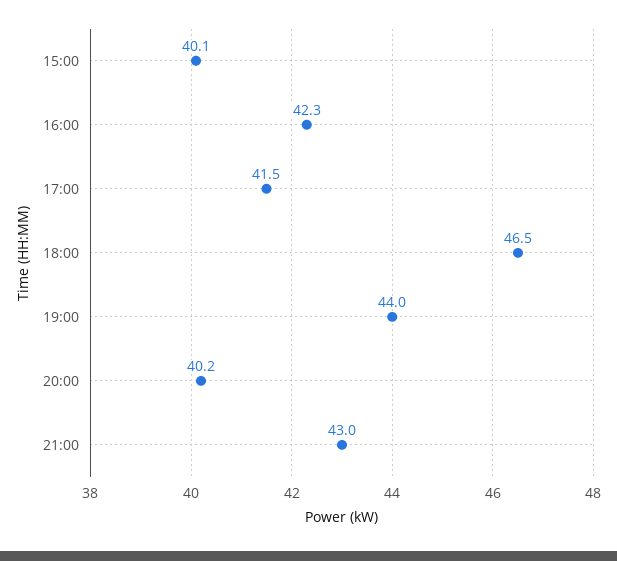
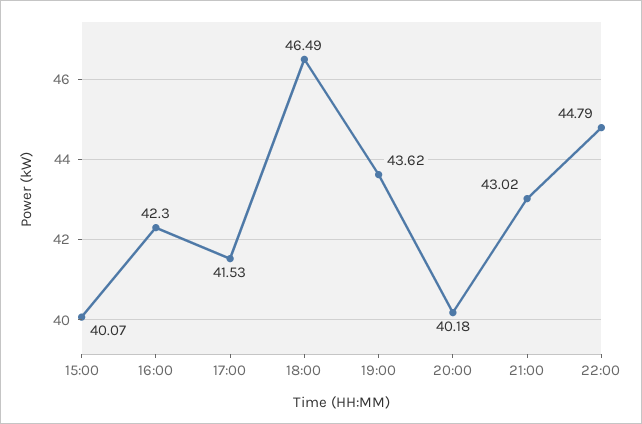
19:00: 44 -> 43.62
22:00: none -> 44.79

